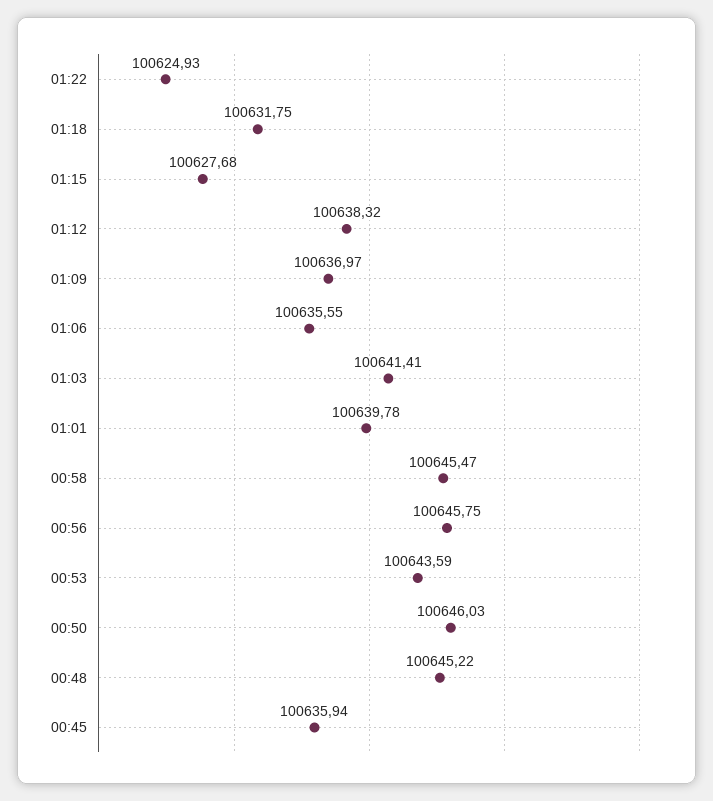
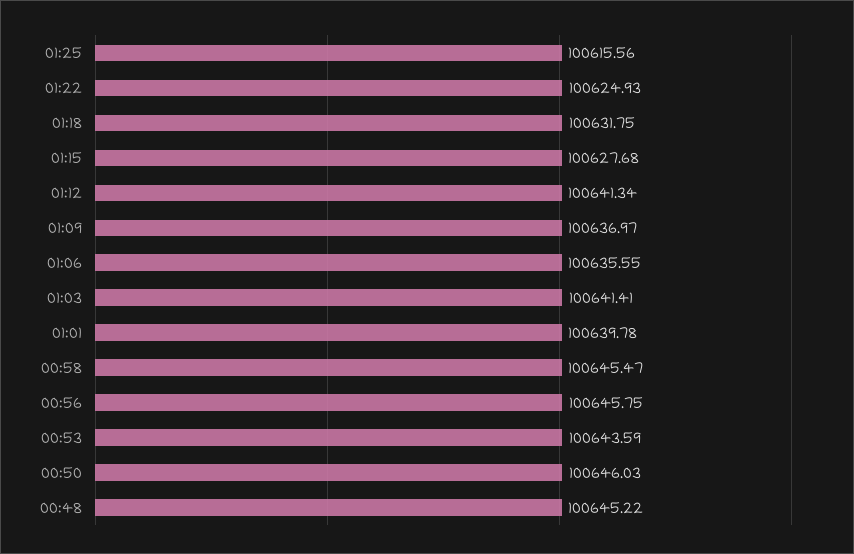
01:12: 100638.32 -> 100641.34
00:45: 100635.94 -> none
01:25: none -> 100615.56

